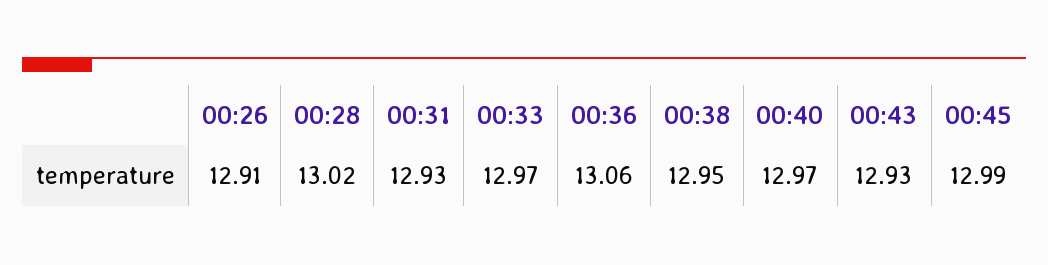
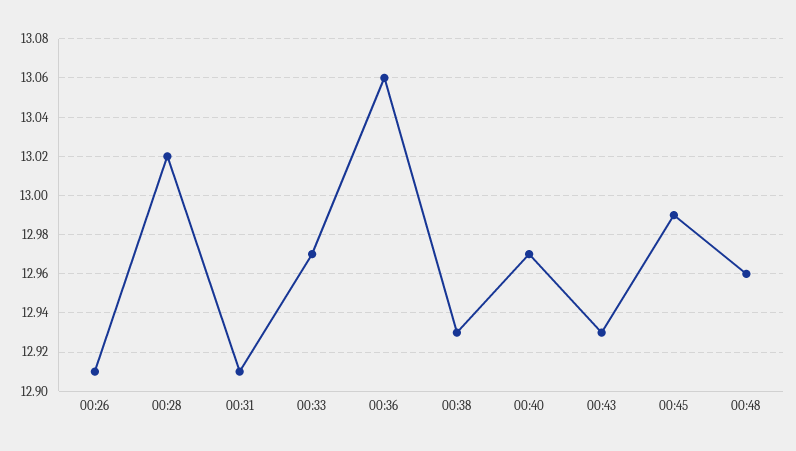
00:31: 12.93 -> 12.91
00:38: 12.95 -> 12.93
00:48: none -> 12.96

